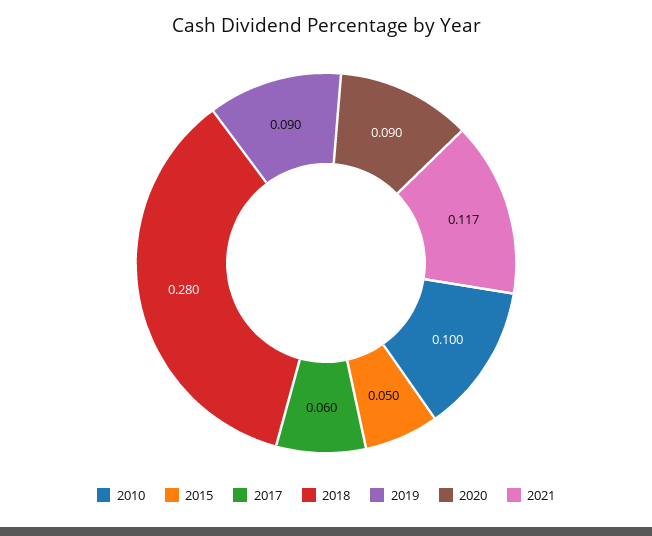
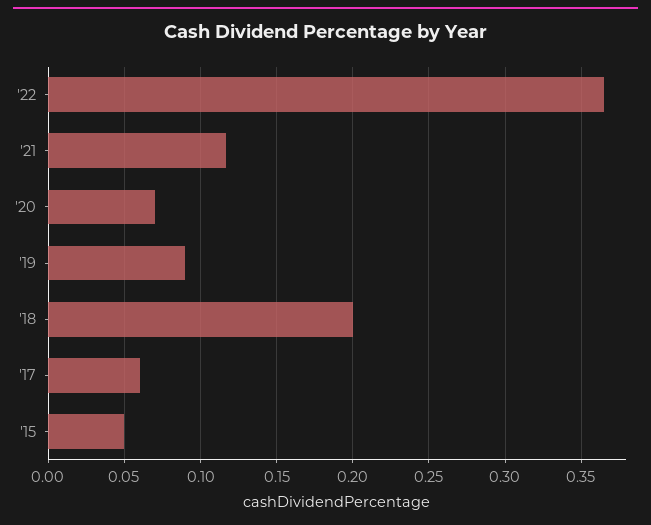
2010: 0.1 -> none
2018: 0.28 -> 0.2
2020: 0.09 -> 0.07
'22: none -> 0.365

